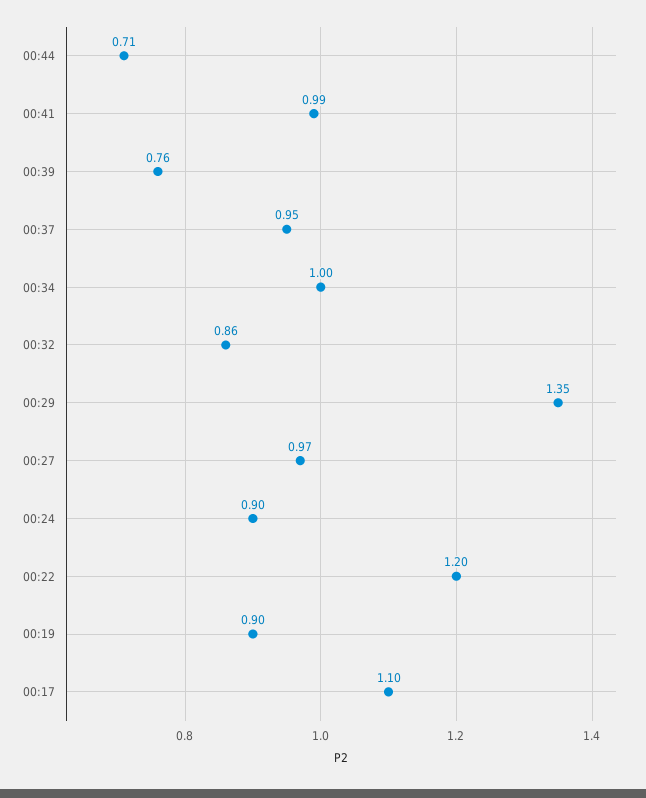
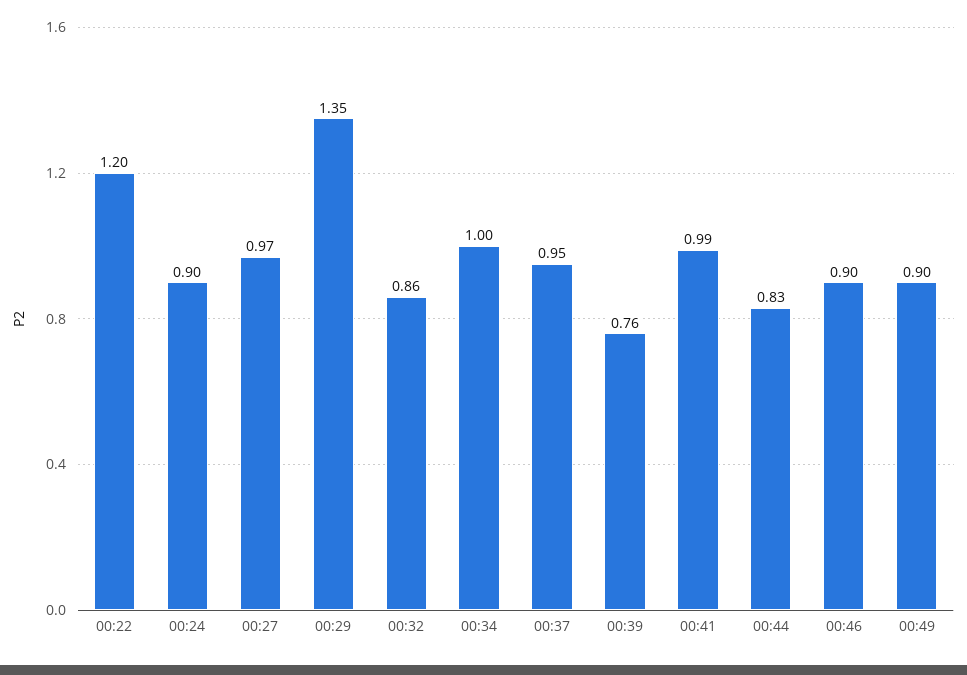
00:44: 0.71 -> 0.83
00:19: 0.9 -> none
00:17: 1.1 -> none
00:46: none -> 0.9
00:49: none -> 0.9

